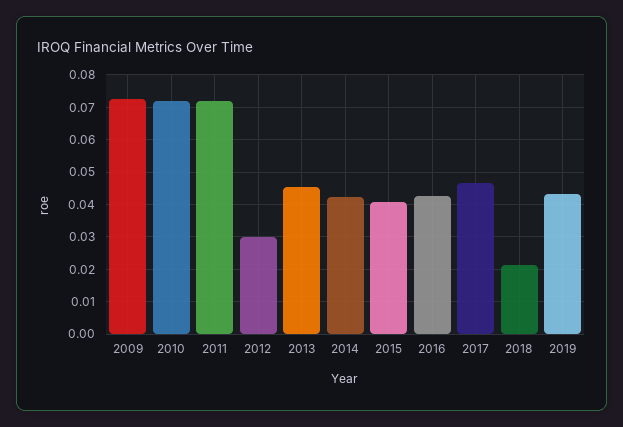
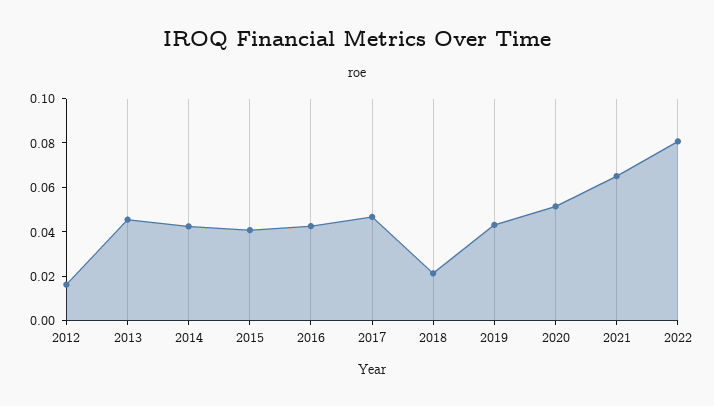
2009: 0.072 -> none
2010: 0.072 -> none
2011: 0.072 -> none
2012: 0.03 -> 0.015
2020: none -> 0.05
2021: none -> 0.065
2022: none -> 0.08

